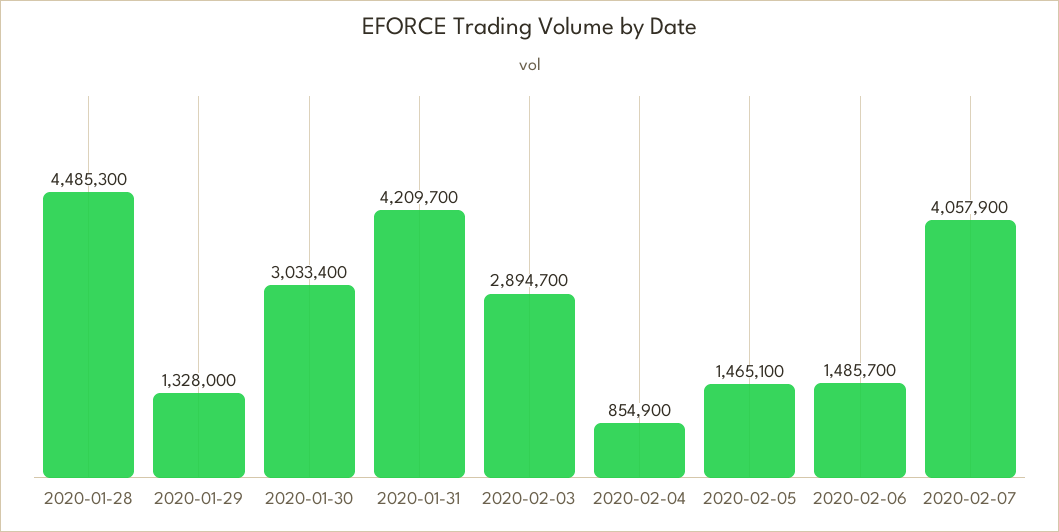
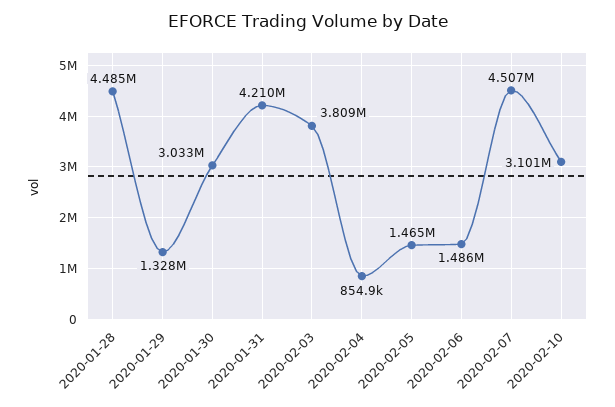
2020-02-03: 2894700 -> 3809000
2020-02-07: 4057900 -> 4507000
2020-02-10: none -> 3101000

